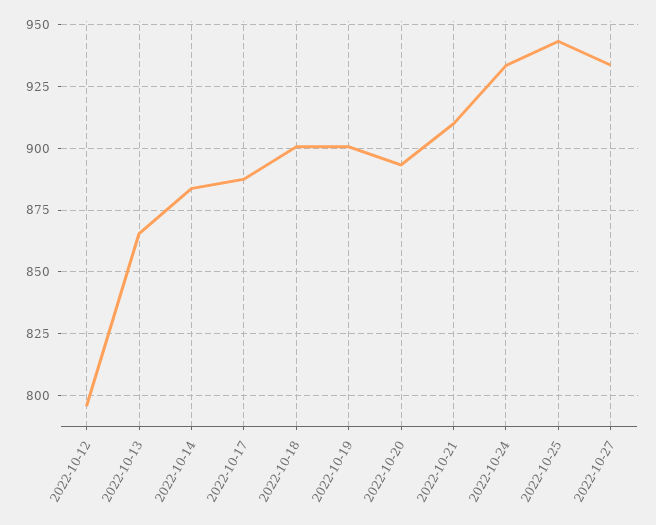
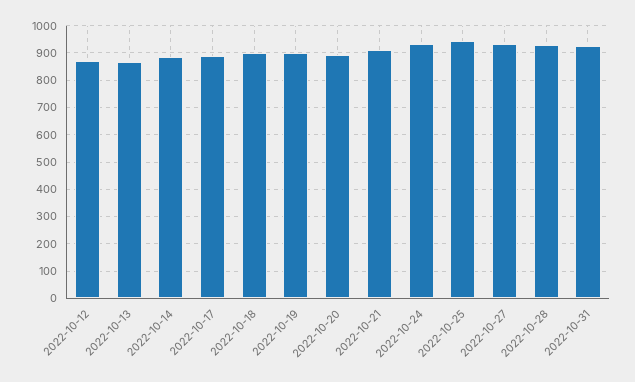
2022-10-12: 795 -> 875
2022-10-28: none -> 925
2022-10-31: none -> 925

